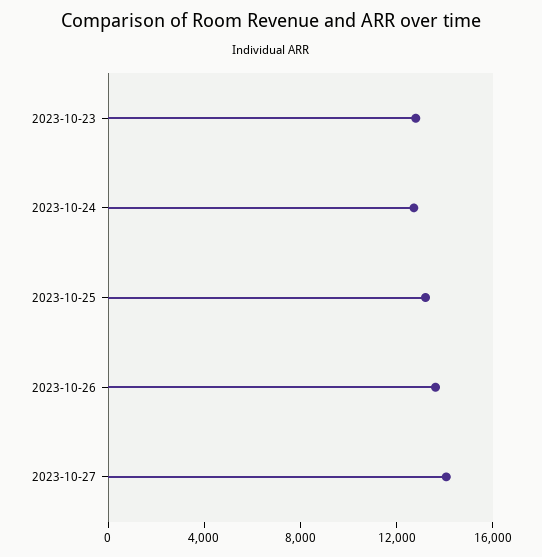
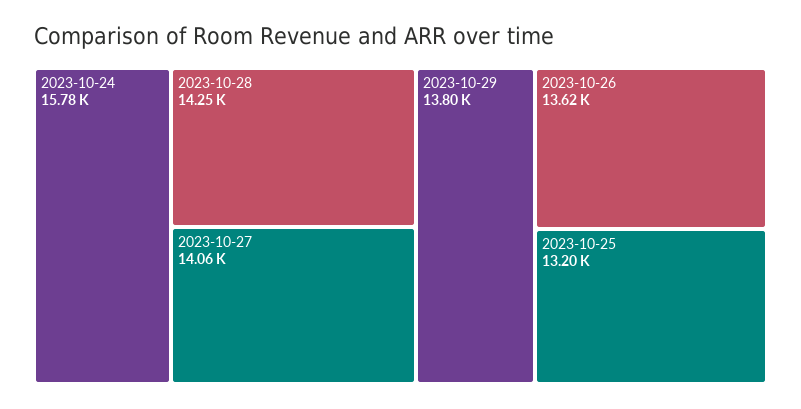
2023-10-23: 13000 -> none
2023-10-24: 13000 -> 15780
2023-10-28: none -> 14250
2023-10-29: none -> 13800

